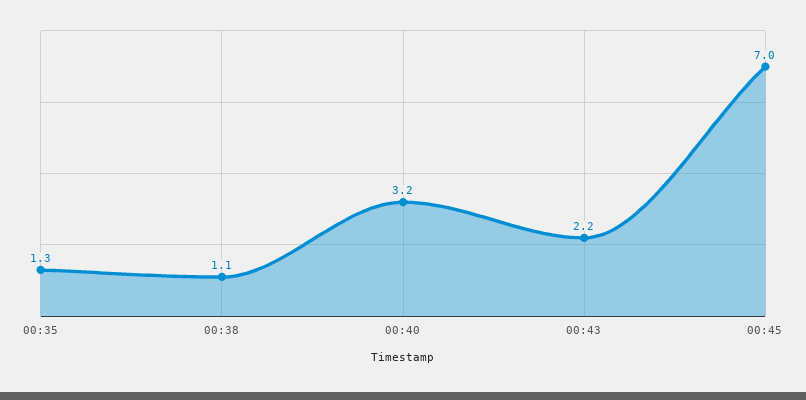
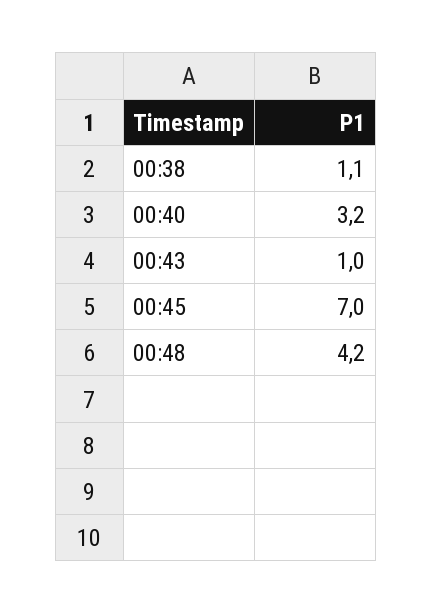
00:35: 1.3 -> none
00:43: 2.2 -> 1
00:48: none -> 4.2

